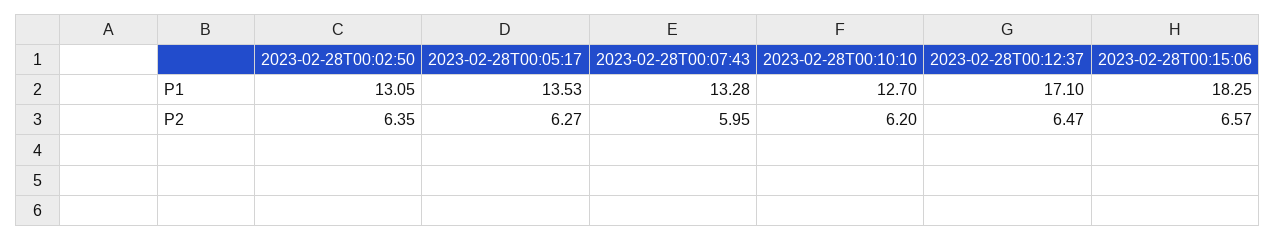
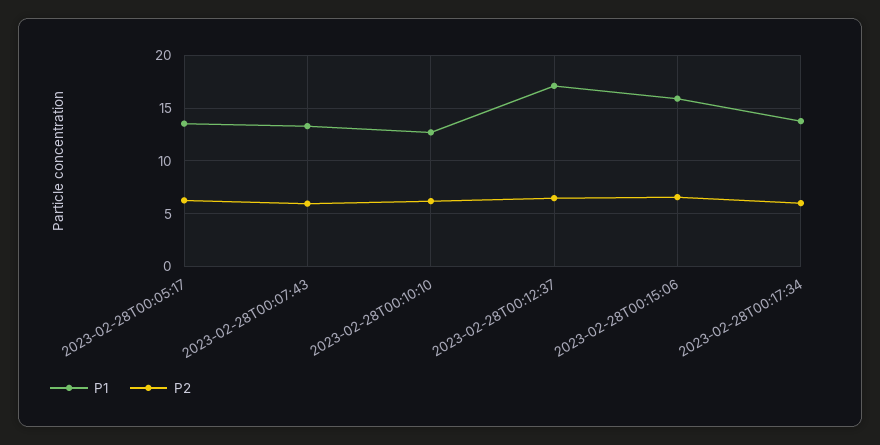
P1, 2023-02-28T00:02:50: 13.05 -> none
P1, 2023-02-28T00:15:06: 18.25 -> 16
P2, 2023-02-28T00:02:50: 6.35 -> none
P1, 2023-02-28T00:17:34: none -> 14
P2, 2023-02-28T00:17:34: none -> 6

